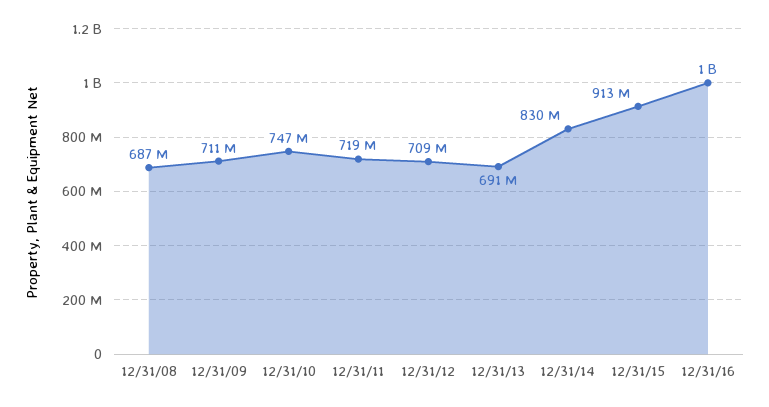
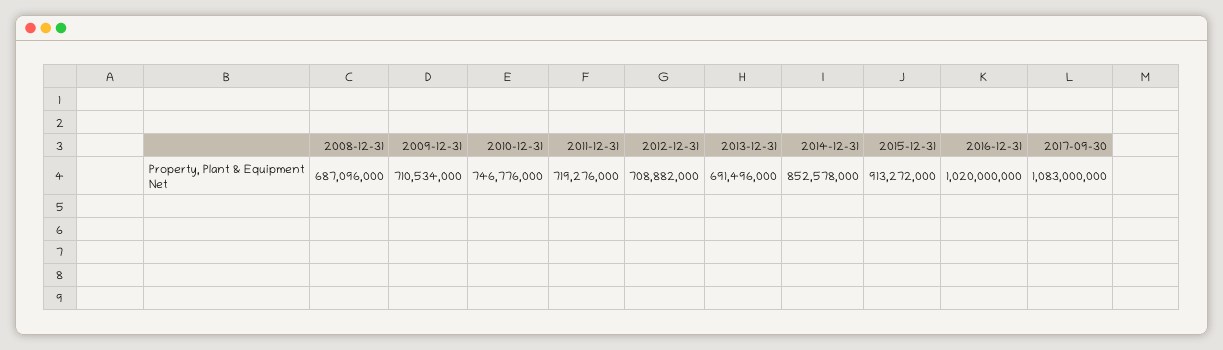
12/31/14: 830000000 -> 852578000
2017-09-30: none -> 1083000000

